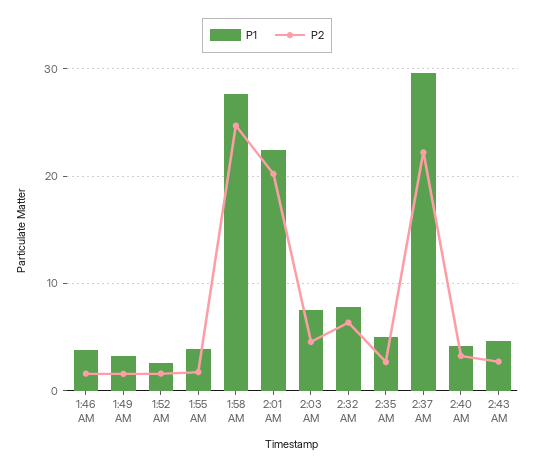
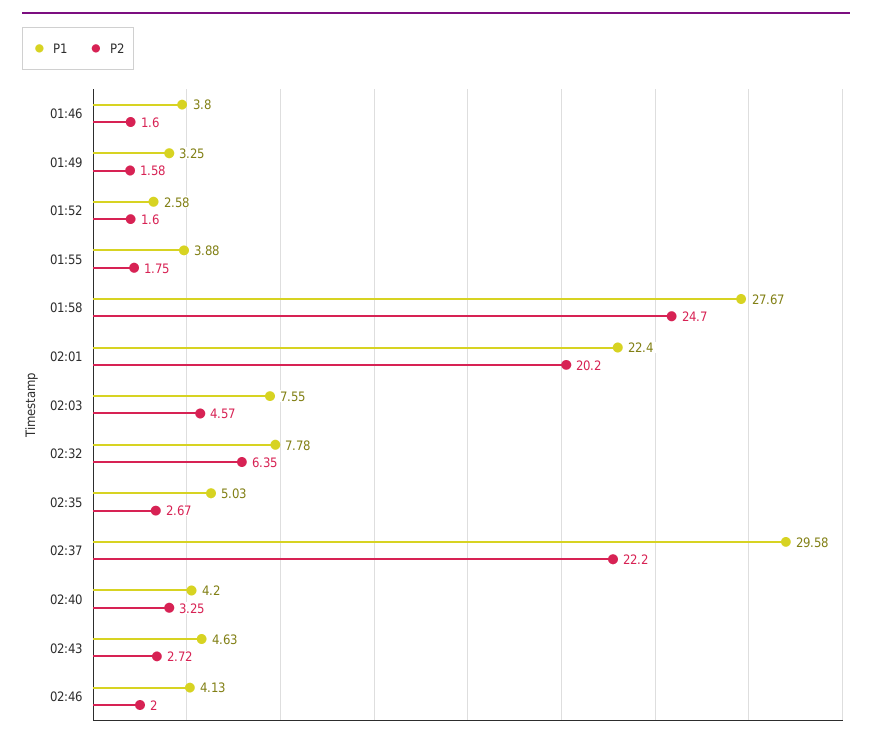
P1, 02:46: none -> 4.13
P2, 02:46: none -> 2

